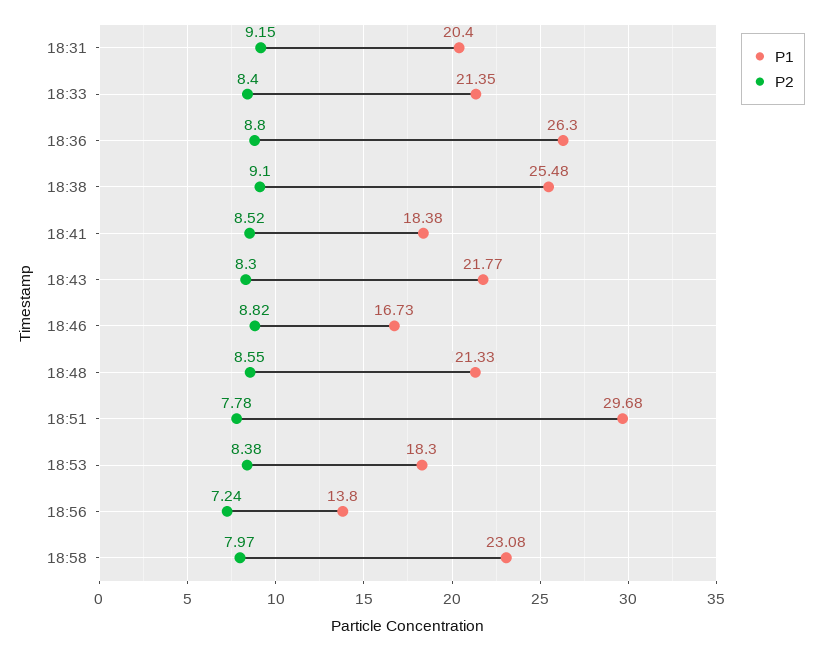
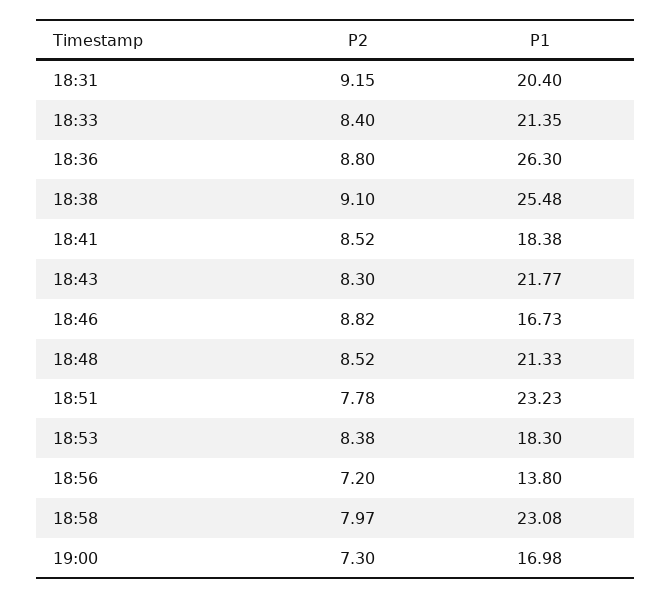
P2, 18:48: 8.55 -> 8.52
P1, 18:51: 29.68 -> 23.23
P2, 18:56: 7.24 -> 7.2
P2, 19:00: none -> 7.3
P1, 19:00: none -> 16.98

